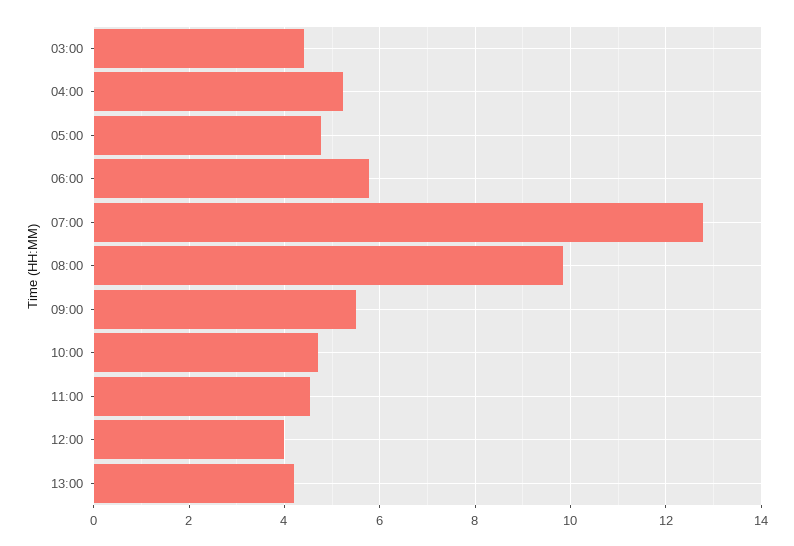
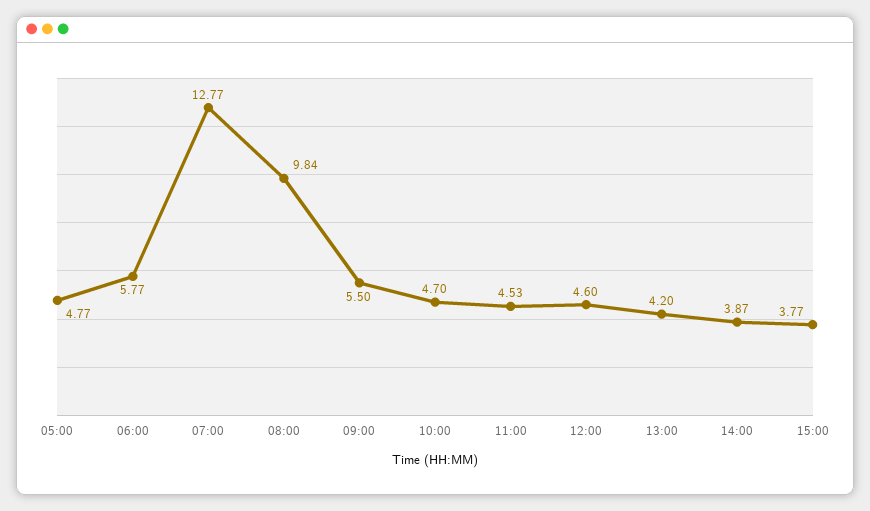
03:00: 4.4 -> none
04:00: 5.2 -> none
12:00: 4 -> 4.6
14:00: none -> 3.87
15:00: none -> 3.77

